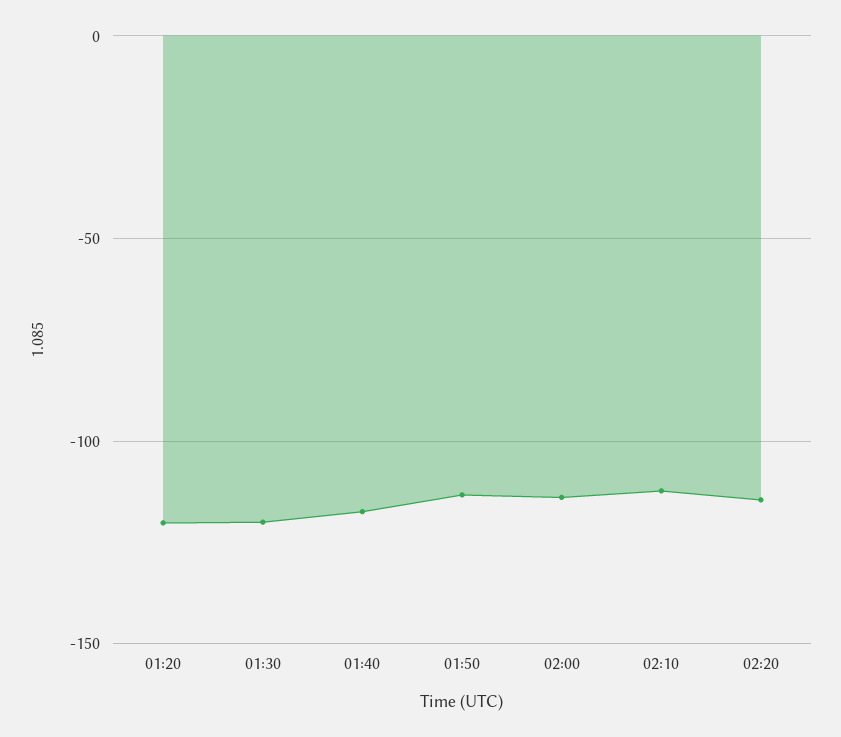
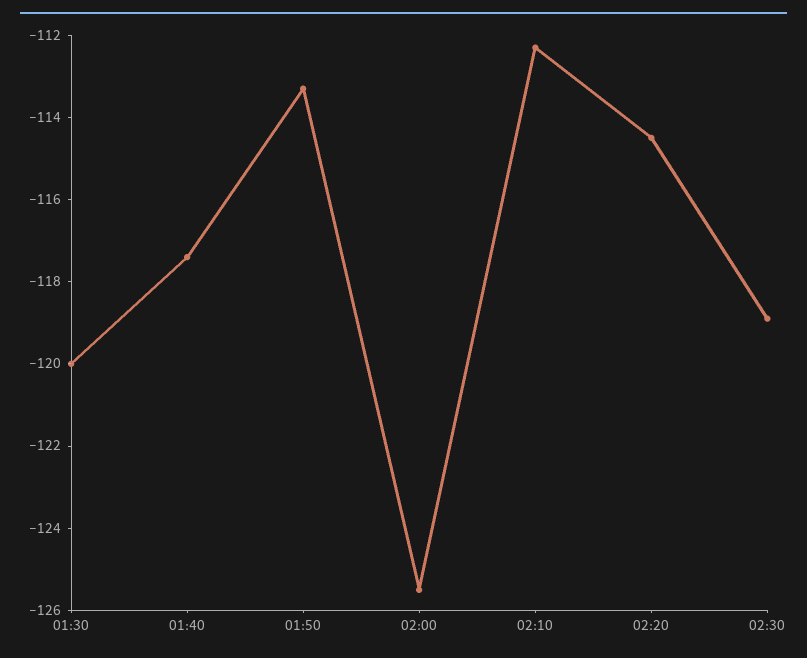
01:20: -120 -> none
02:00: -115 -> -125.5
02:30: none -> -119

